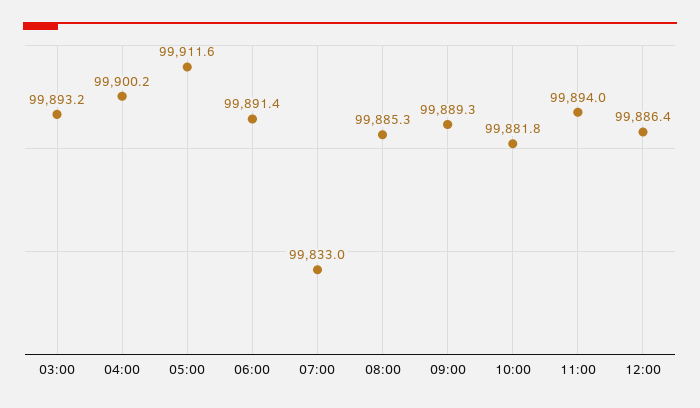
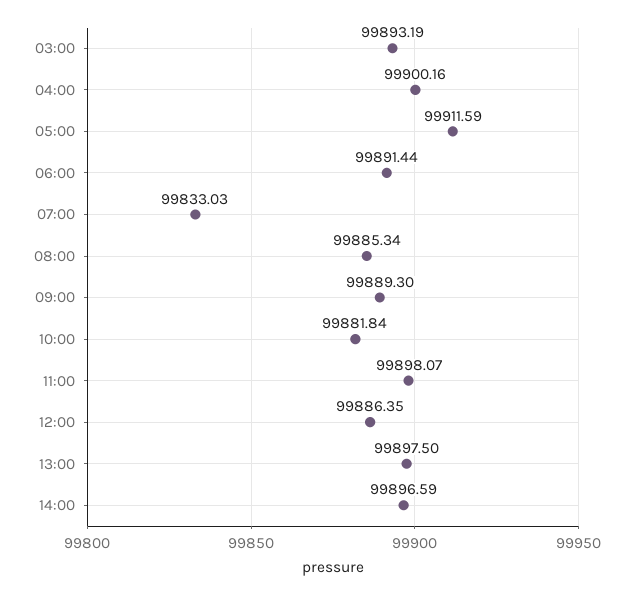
11:00: 99894 -> 99898.07
13:00: none -> 99897.5
14:00: none -> 99896.59

